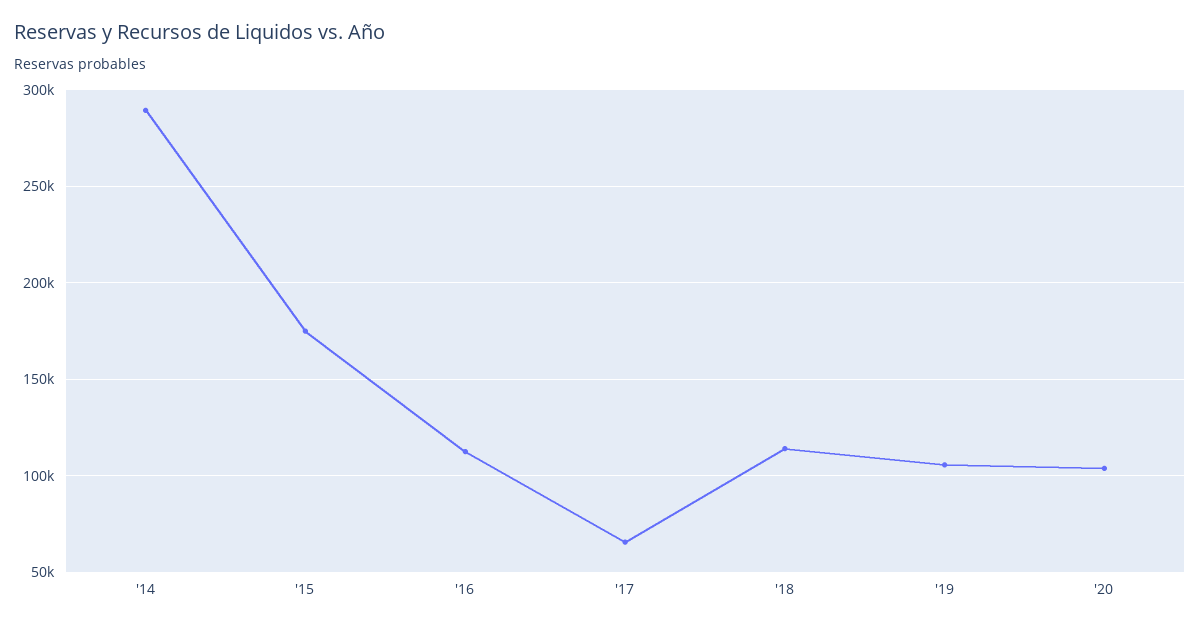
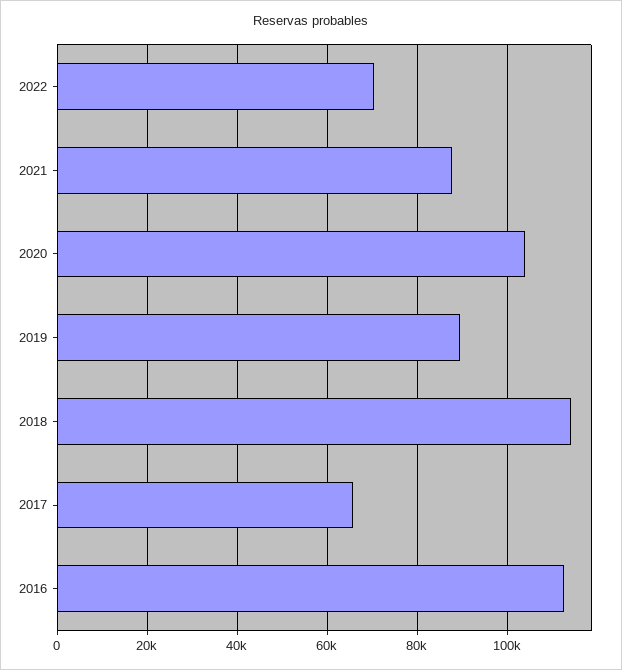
'14: 290000 -> none
'15: 175000 -> none
'19: 105000 -> 90000
2022: none -> 70000
2021: none -> 88000

